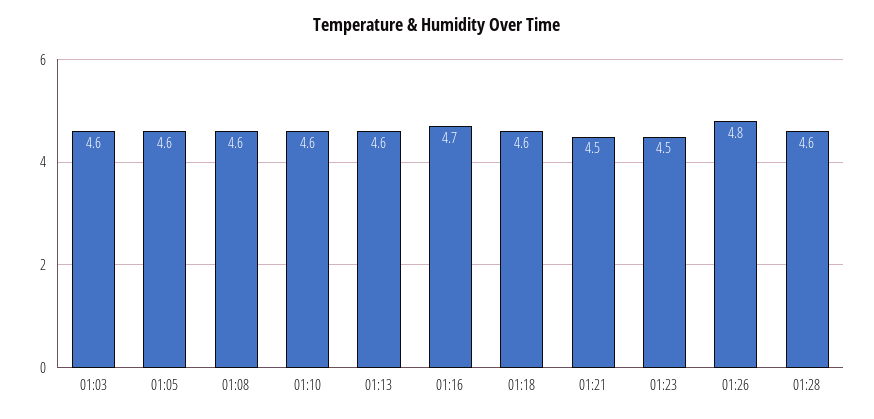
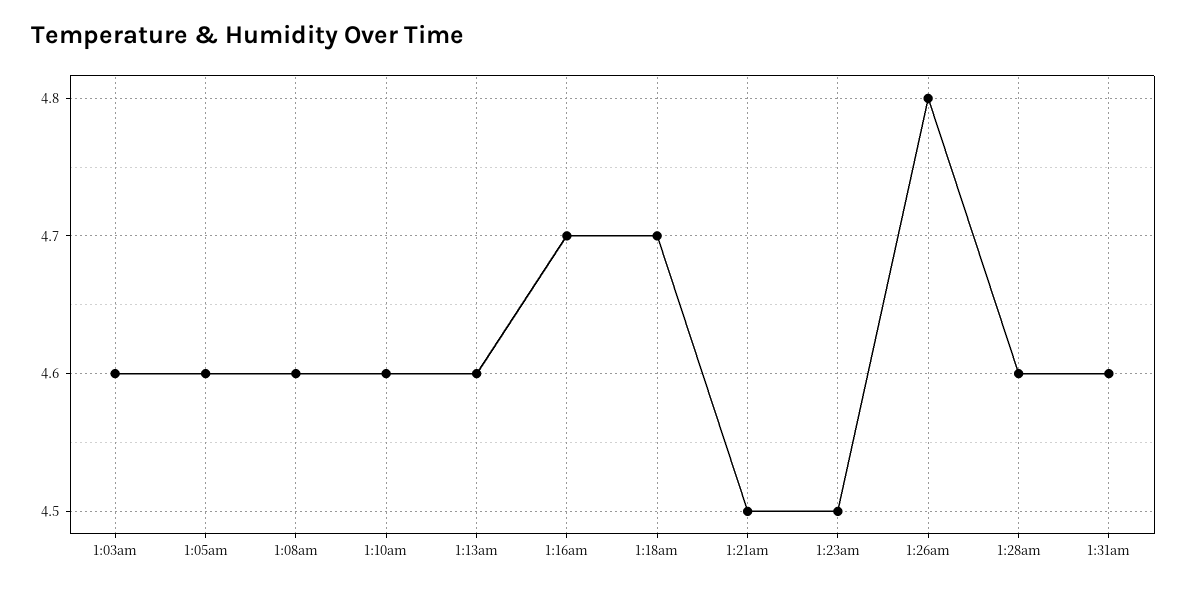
01:18: 4.6 -> 4.7
1:31am: none -> 4.6

